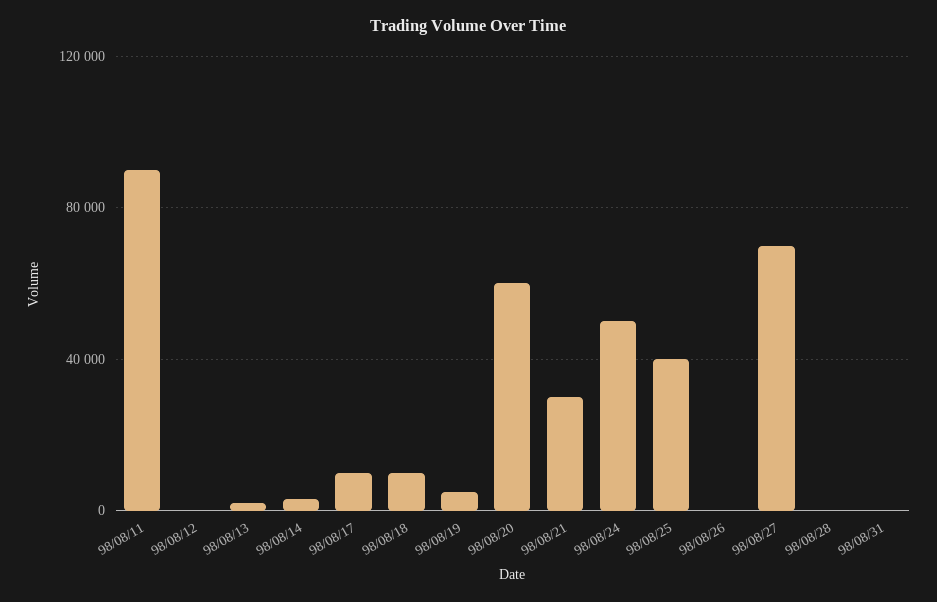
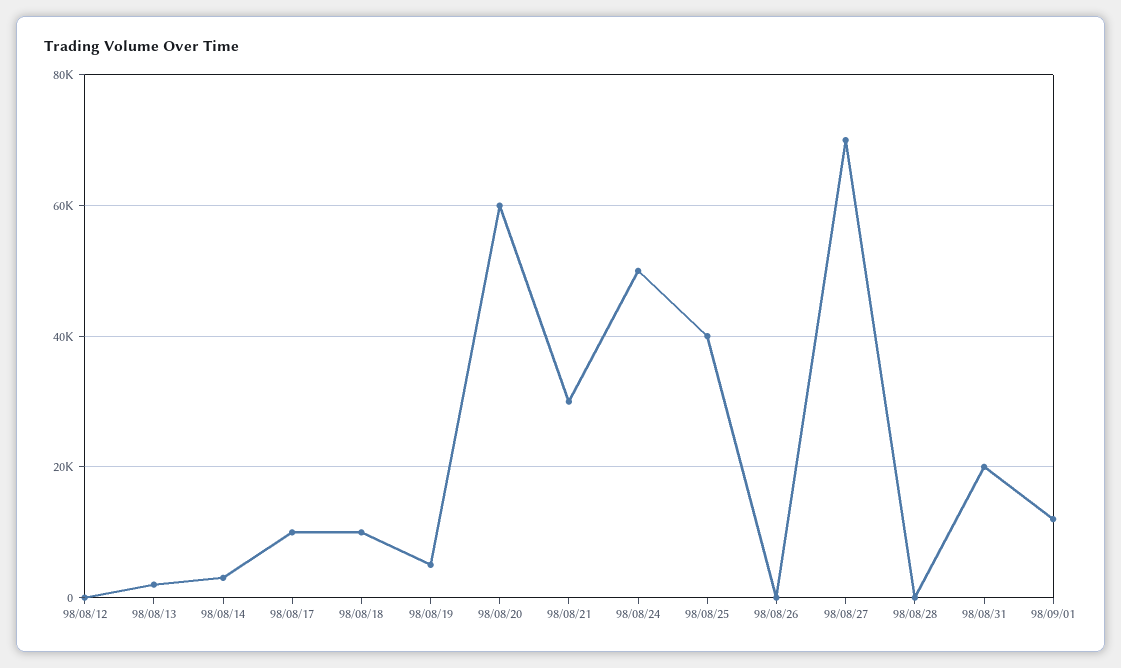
98/08/11: 90000 -> none
98/08/31: 0 -> 20000
98/09/01: none -> 12000

